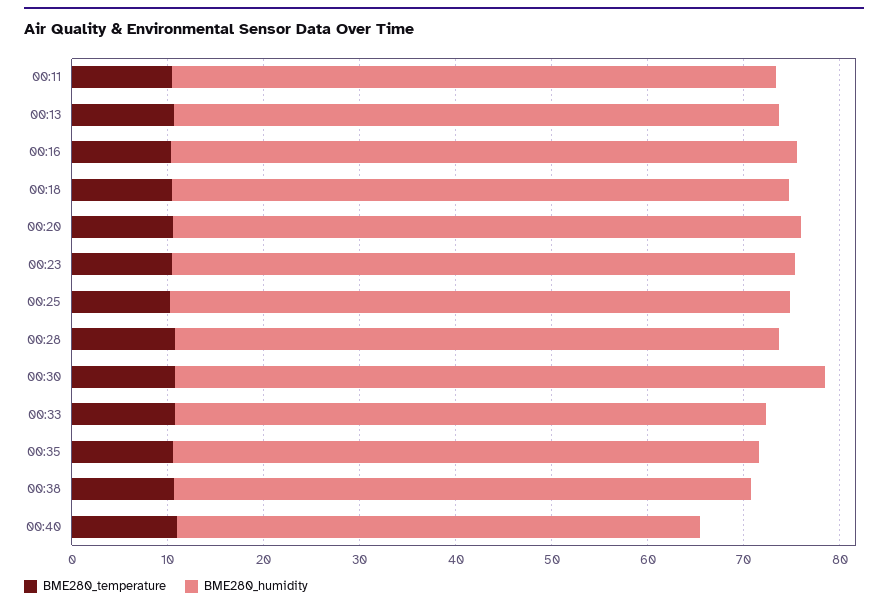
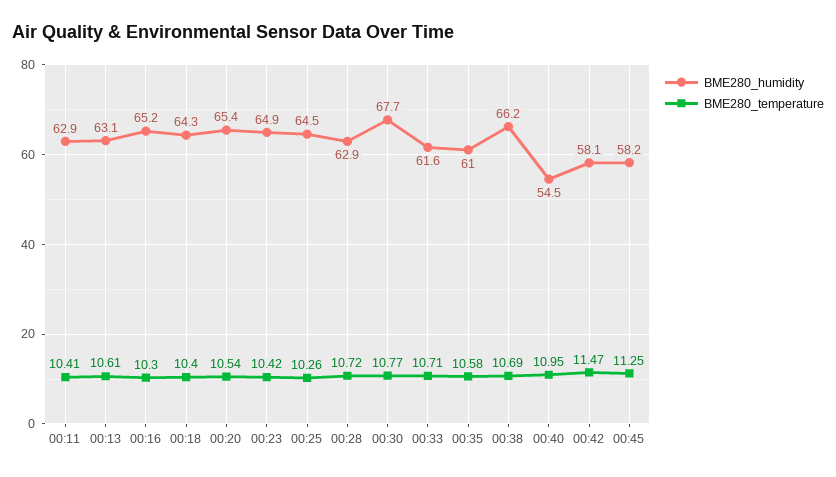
BME280_humidity, 00:38: 60 -> 66.2
BME280_humidity, 00:42: none -> 58.1
BME280_temperature, 00:42: none -> 11.47
BME280_humidity, 00:45: none -> 58.2
BME280_temperature, 00:45: none -> 11.25

